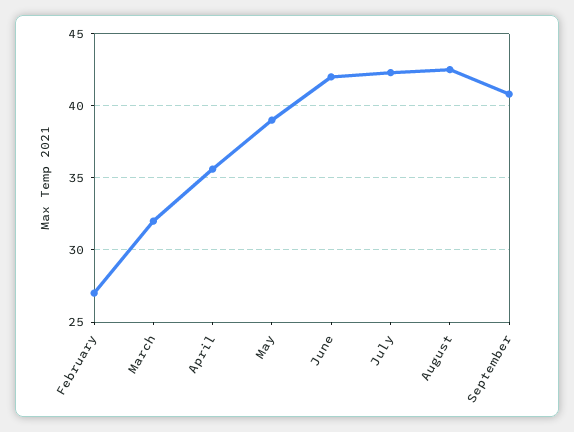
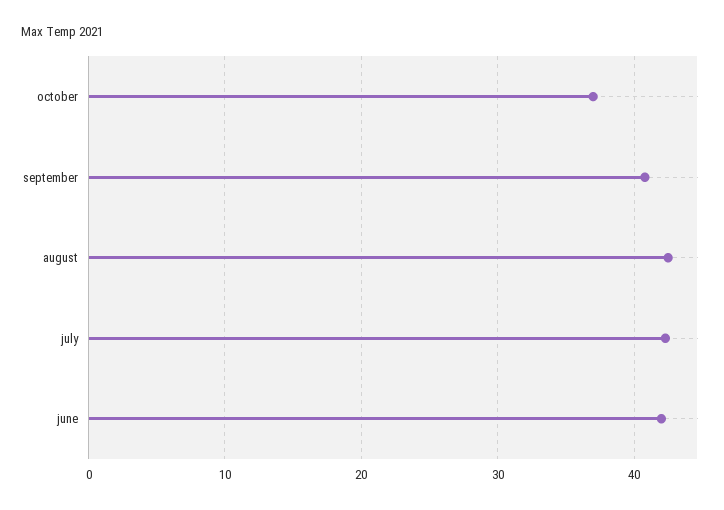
February: 27 -> none
March: 32 -> none
April: 35.5 -> none
May: 39 -> none
october: none -> 37

